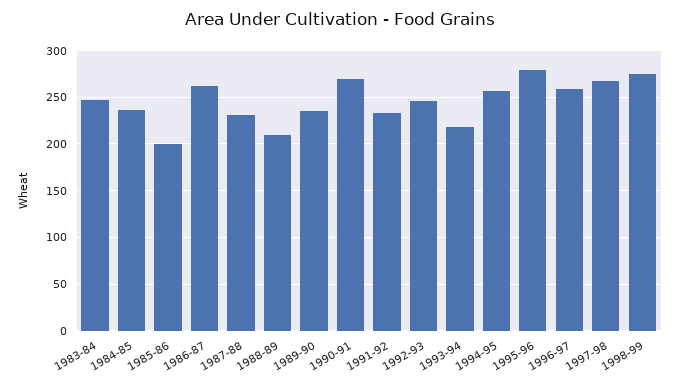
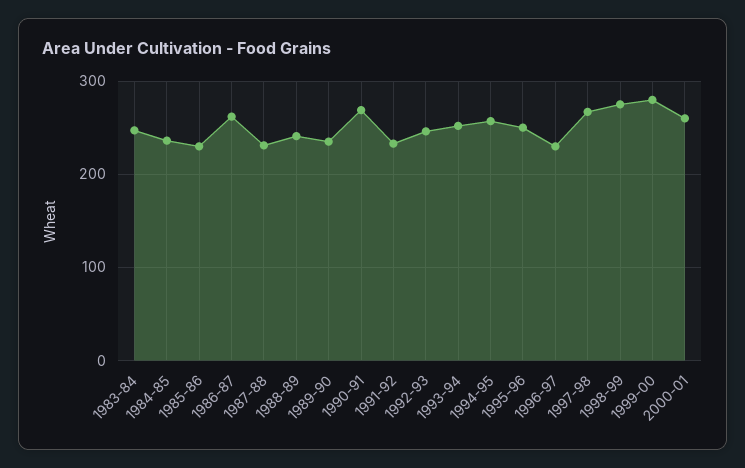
1985-86: 200 -> 230
1988-89: 210 -> 240
1993-94: 220 -> 250
1995-96: 280 -> 250
1996-97: 260 -> 230
1999-00: none -> 280
2000-01: none -> 260

